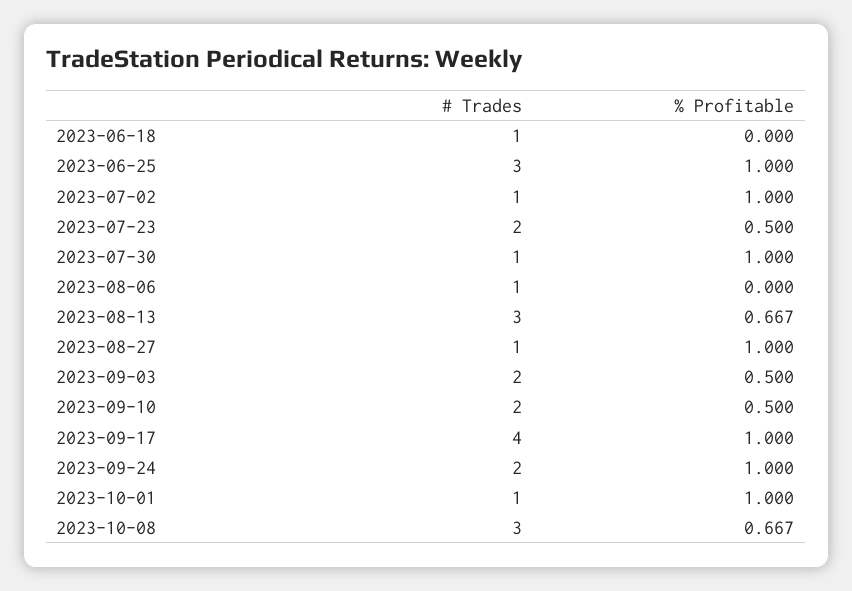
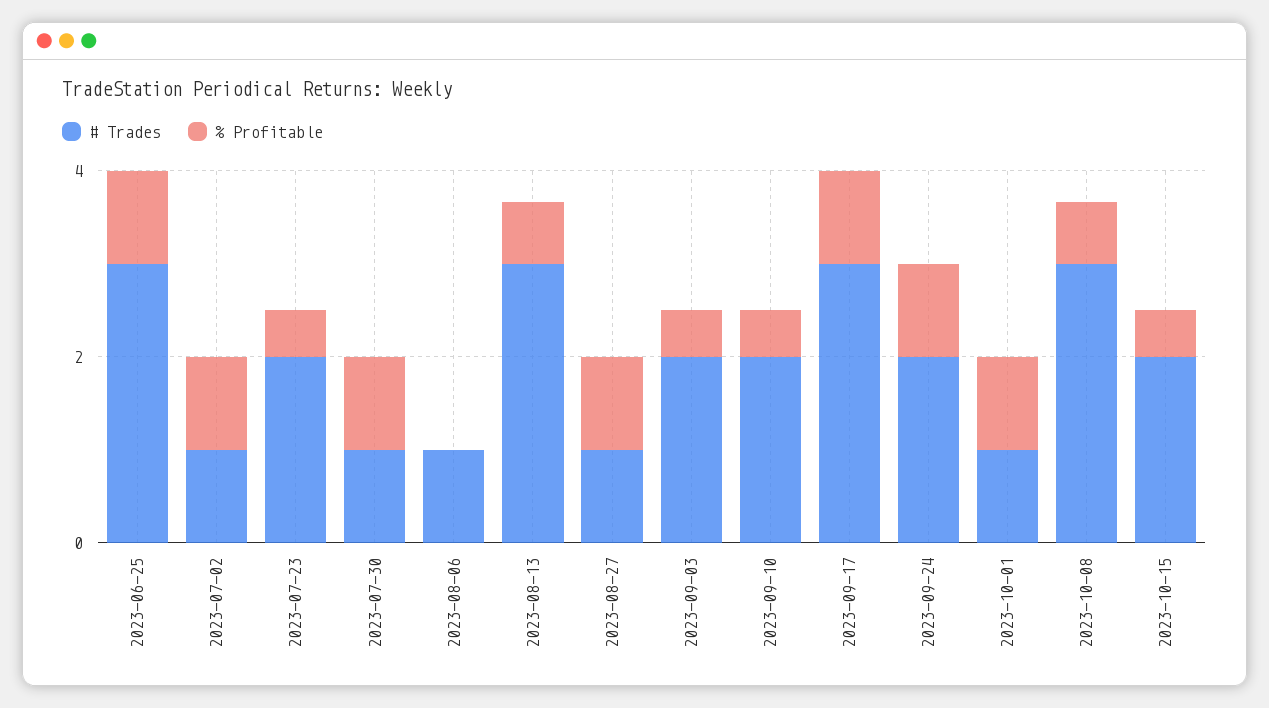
# Trades, 2023-06-18: 1 -> none
% Profitable, 2023-06-18: 0 -> none
# Trades, 2023-09-17: 4 -> 3
# Trades, 2023-10-15: none -> 2
% Profitable, 2023-10-15: none -> 0.5

